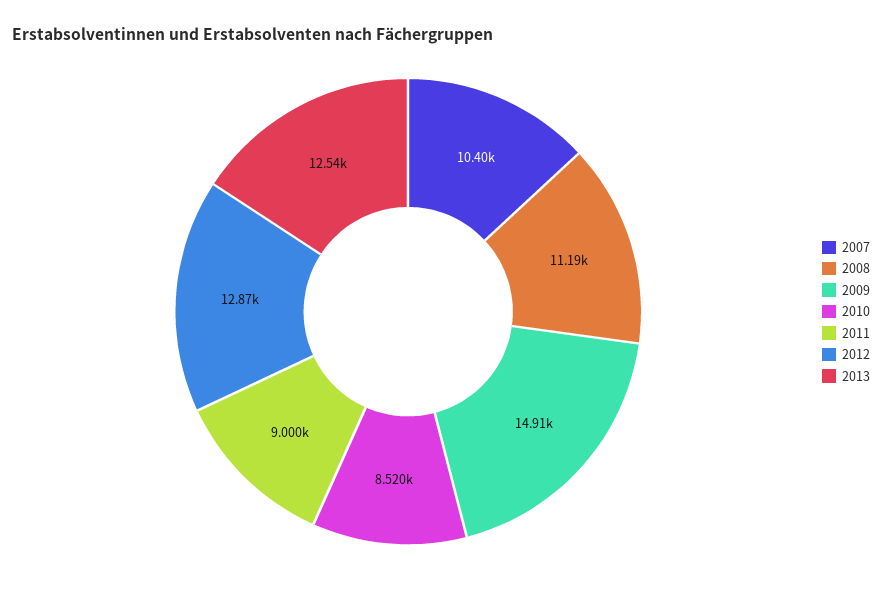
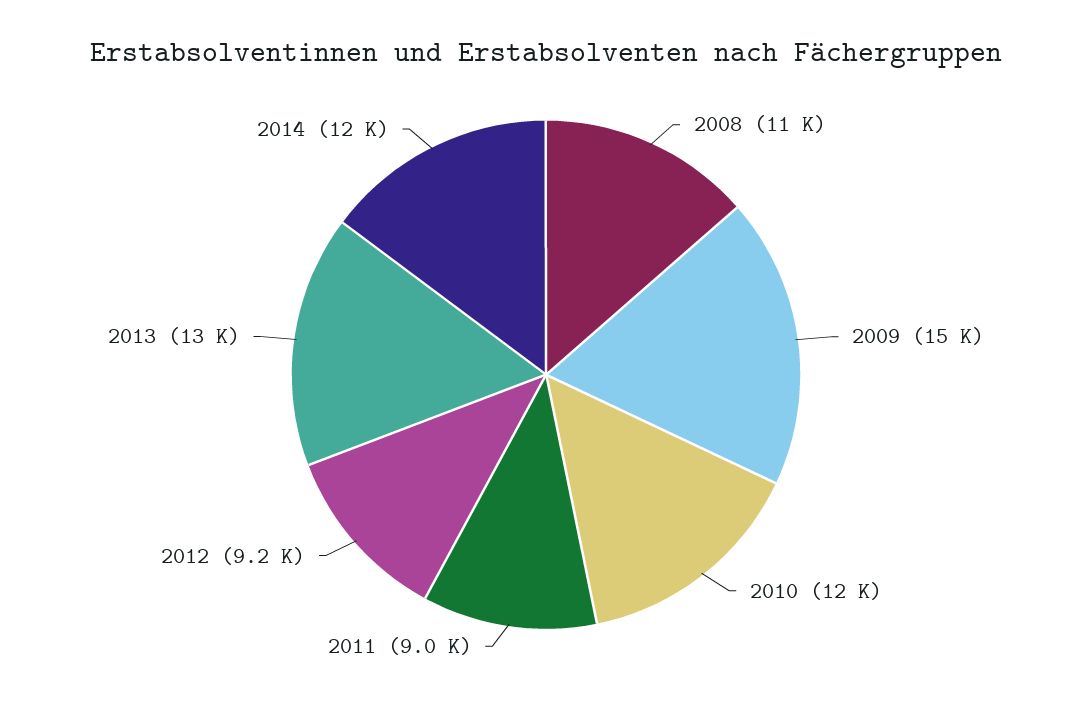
2007: 10400 -> none
2010: 8520 -> 12000
2012: 12870 -> 9200
2014: none -> 12000

